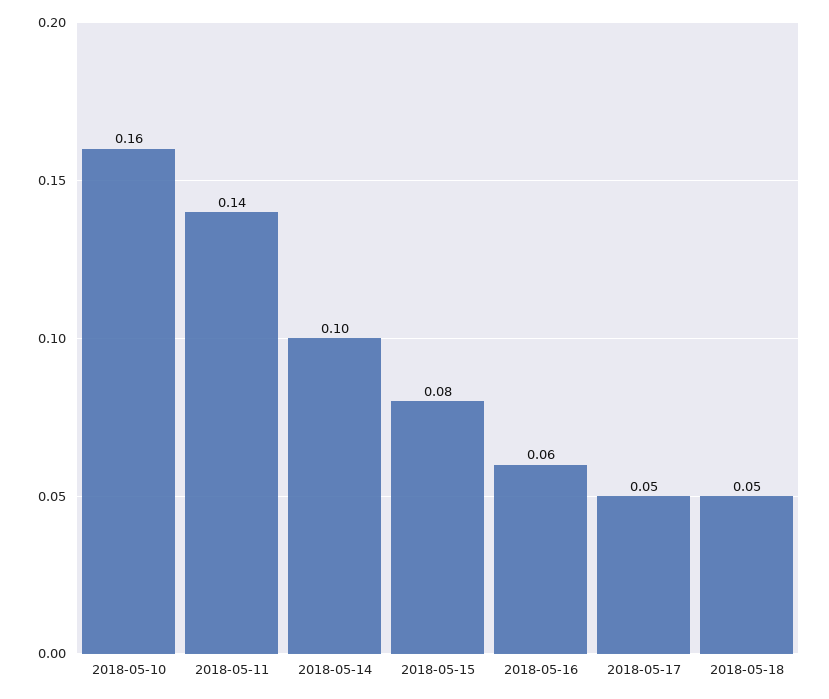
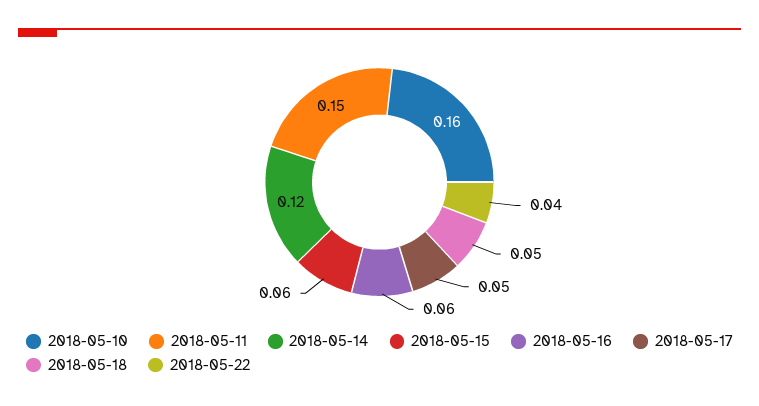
2018-05-11: 0.14 -> 0.15
2018-05-14: 0.1 -> 0.12
2018-05-15: 0.08 -> 0.06
2018-05-22: none -> 0.04

